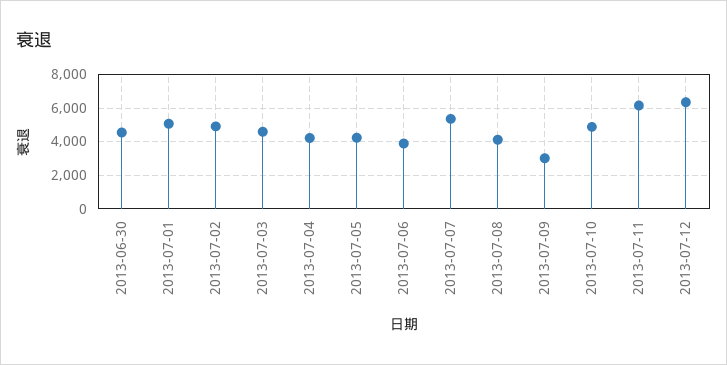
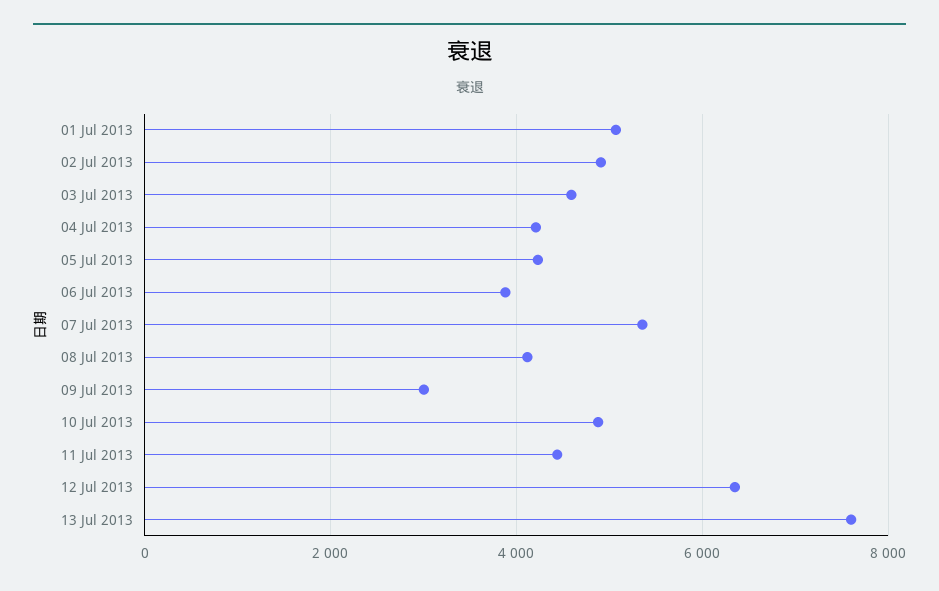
2013-06-30: 4500 -> none
2013-07-11: 6000 -> 4400
13 Jul 2013: none -> 7600

